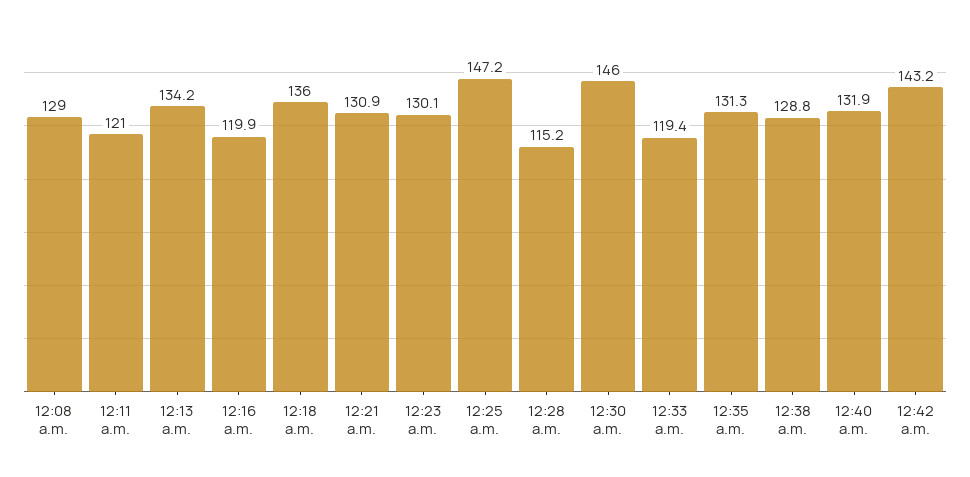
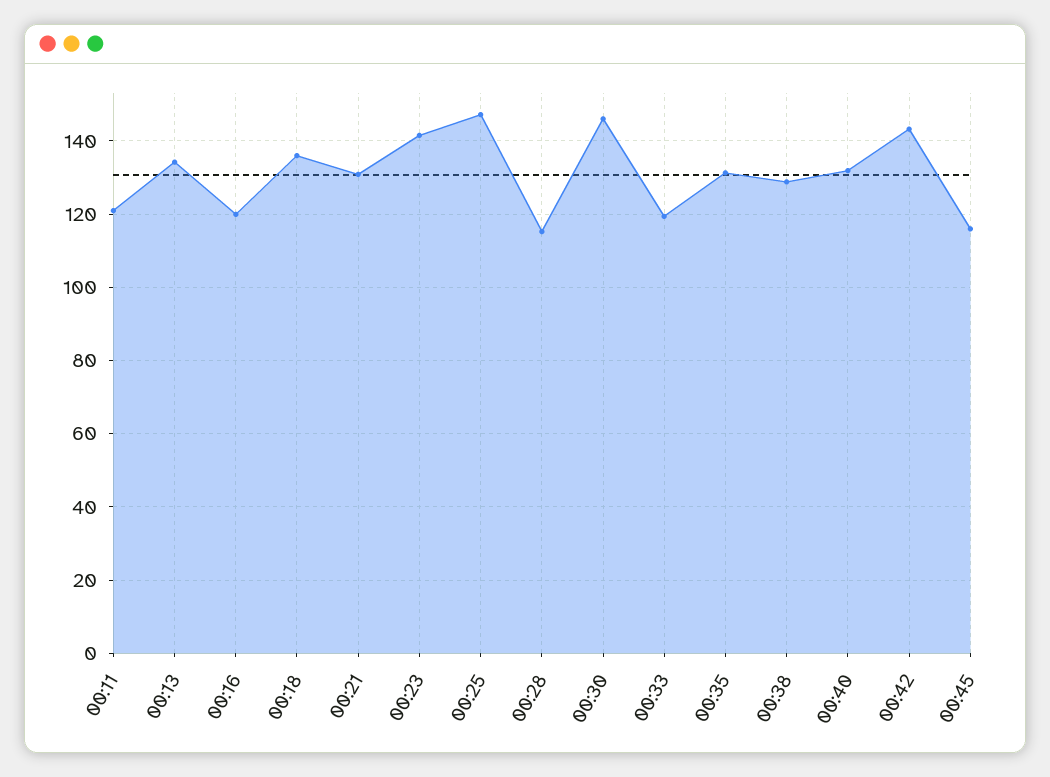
12:08 a.m.: 129 -> none
12:23 a.m.: 130.1 -> 142
00:45: none -> 116

